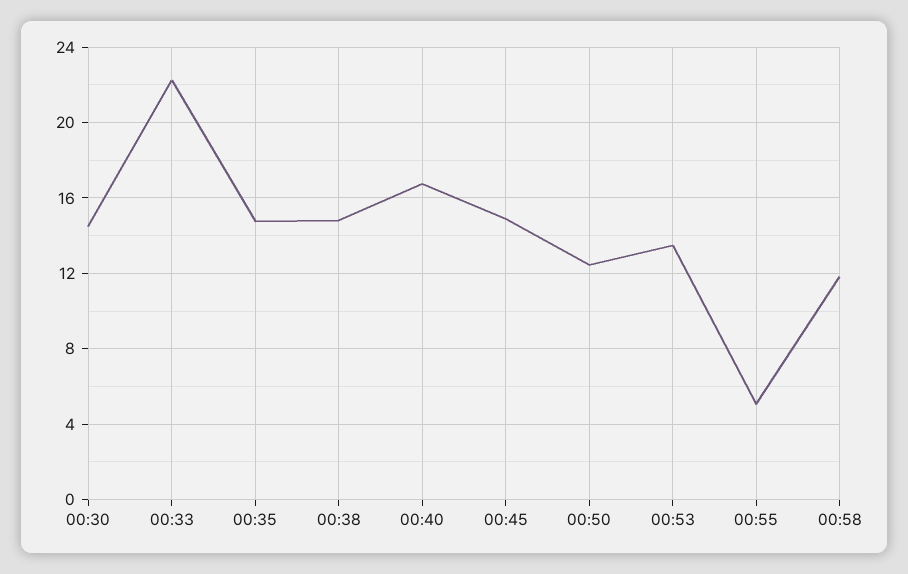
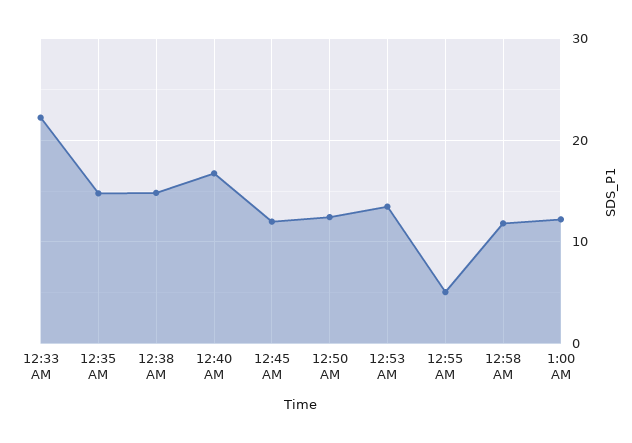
00:30: 14.5 -> none
00:45: 15 -> 12
1:00 AM: none -> 12

